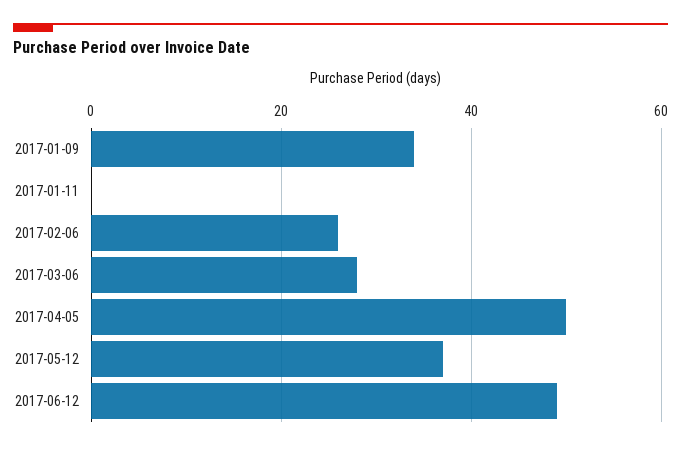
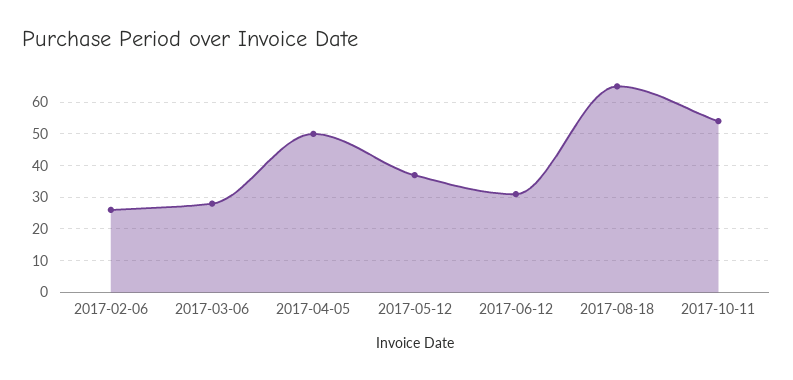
2017-01-09: 35 -> none
2017-01-11: 0 -> none
2017-06-12: 50 -> 30
2017-08-18: none -> 65
2017-10-11: none -> 55

